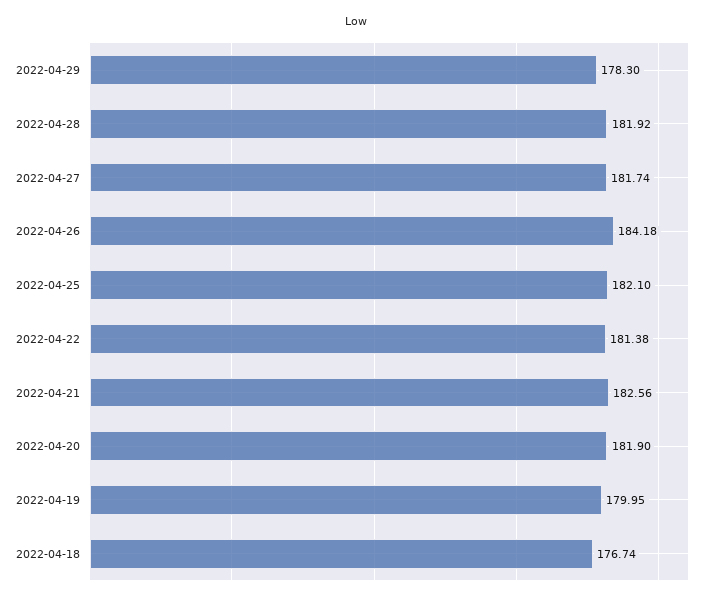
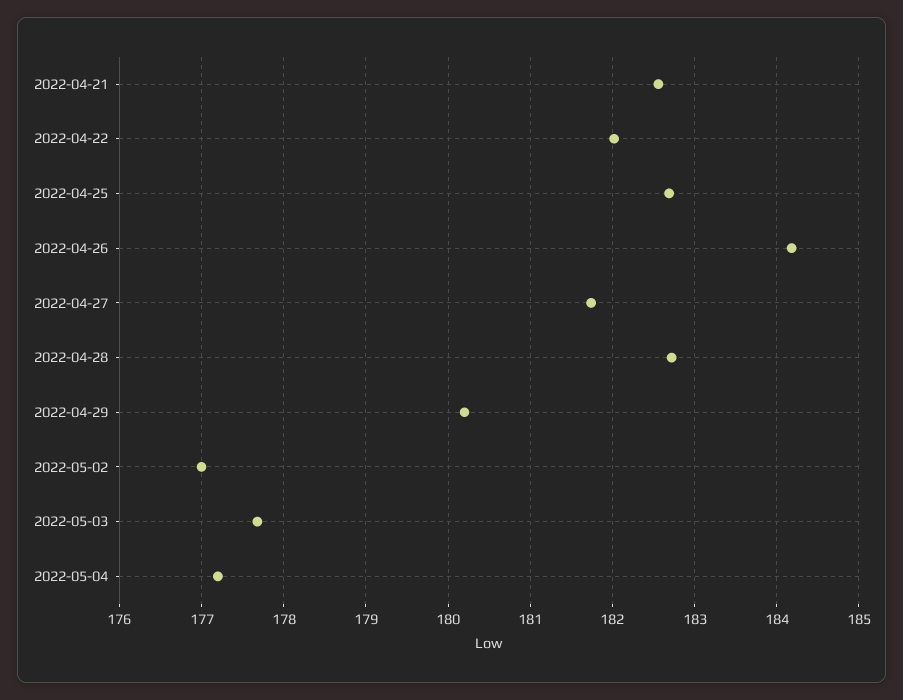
2022-04-29: 178.3 -> 180.2
2022-04-28: 181.92 -> 182.7
2022-04-25: 182.1 -> 182.7
2022-04-22: 181.38 -> 182
2022-04-20: 181.9 -> none
2022-04-19: 179.95 -> none
2022-04-18: 176.74 -> none
2022-05-02: none -> 177
2022-05-03: none -> 177.7
2022-05-04: none -> 177.2

